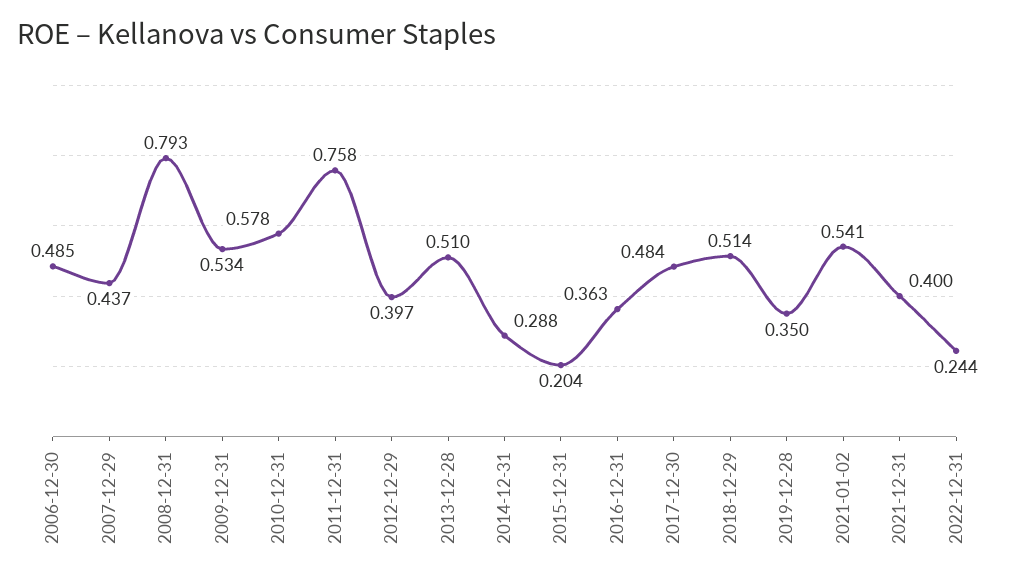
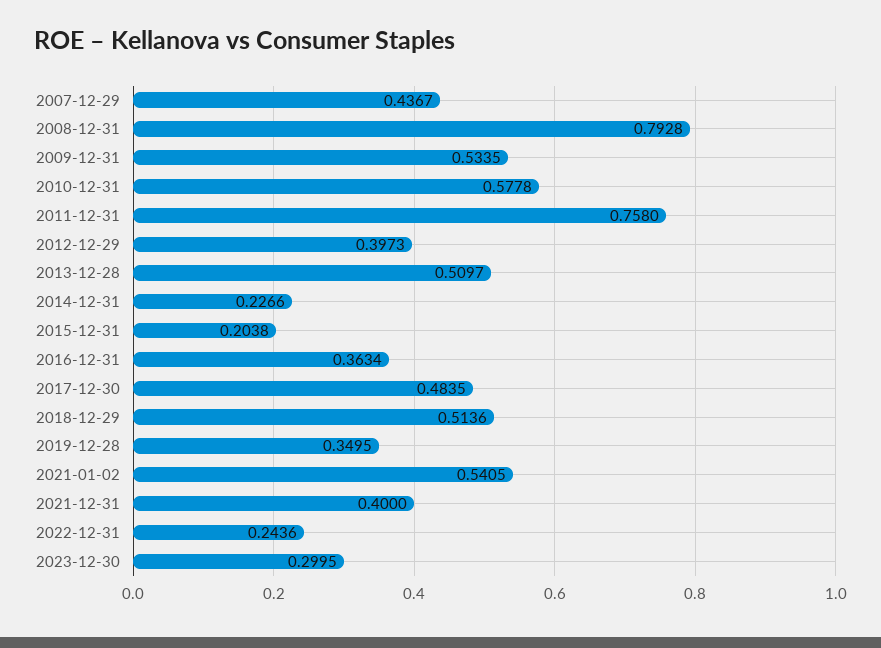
2006-12-30: 0.485 -> none
2014-12-31: 0.288 -> 0.2266
2023-12-30: none -> 0.2995

